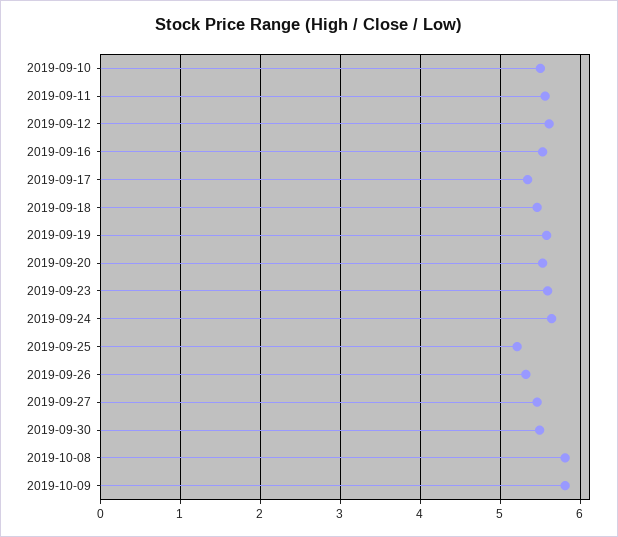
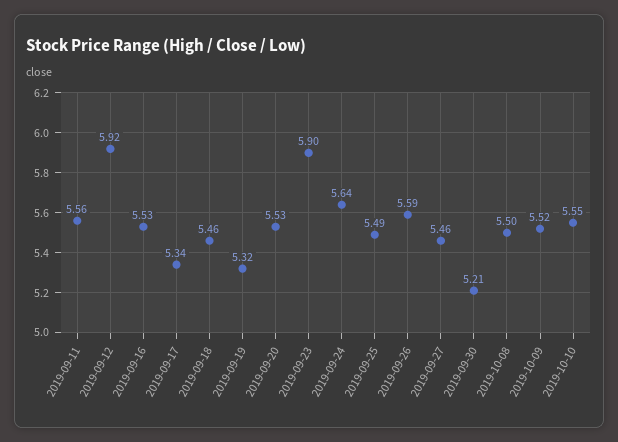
2019-09-10: 5.5 -> none
2019-09-12: 5.6 -> 5.92
2019-09-19: 5.6 -> 5.32
2019-09-23: 5.6 -> 5.9
2019-09-25: 5.2 -> 5.49
2019-09-26: 5.3 -> 5.59
2019-09-30: 5.5 -> 5.21
2019-10-08: 5.8 -> 5.5
2019-10-09: 5.8 -> 5.52
2019-10-10: none -> 5.55

